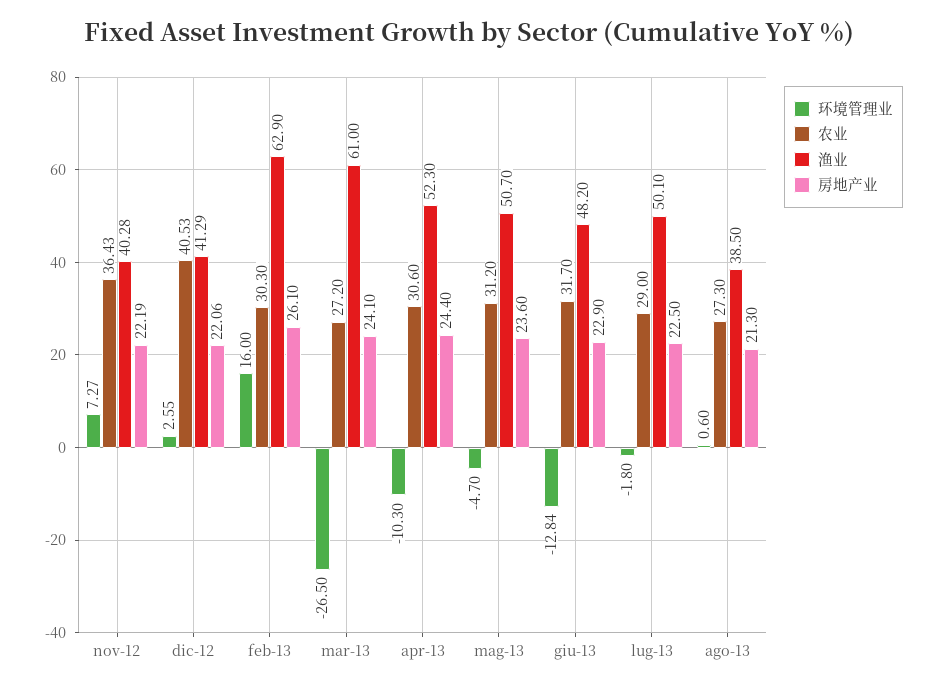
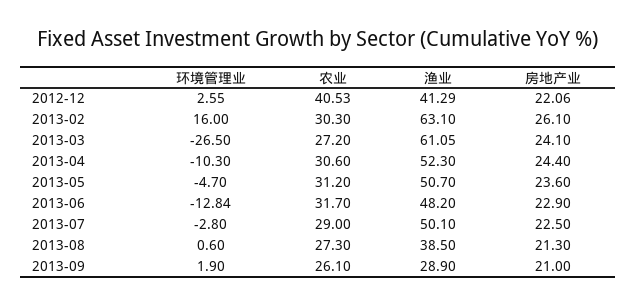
环境管理业, nov-12: 7.27 -> none
农业, nov-12: 36.43 -> none
渔业, nov-12: 40.28 -> none
房地产业, nov-12: 22.19 -> none
渔业, feb-13: 62.9 -> 63.1
渔业, mar-13: 61 -> 61.05
环境管理业, lug-13: -1.8 -> -2.8
环境管理业, 2013-09: none -> 1.9
农业, 2013-09: none -> 26.1
渔业, 2013-09: none -> 28.9
房地产业, 2013-09: none -> 21

